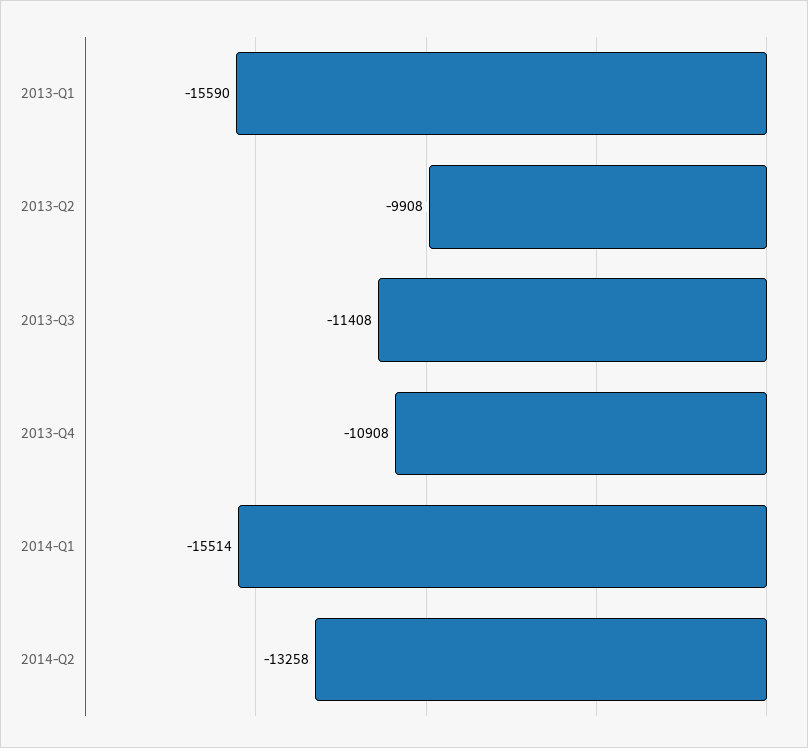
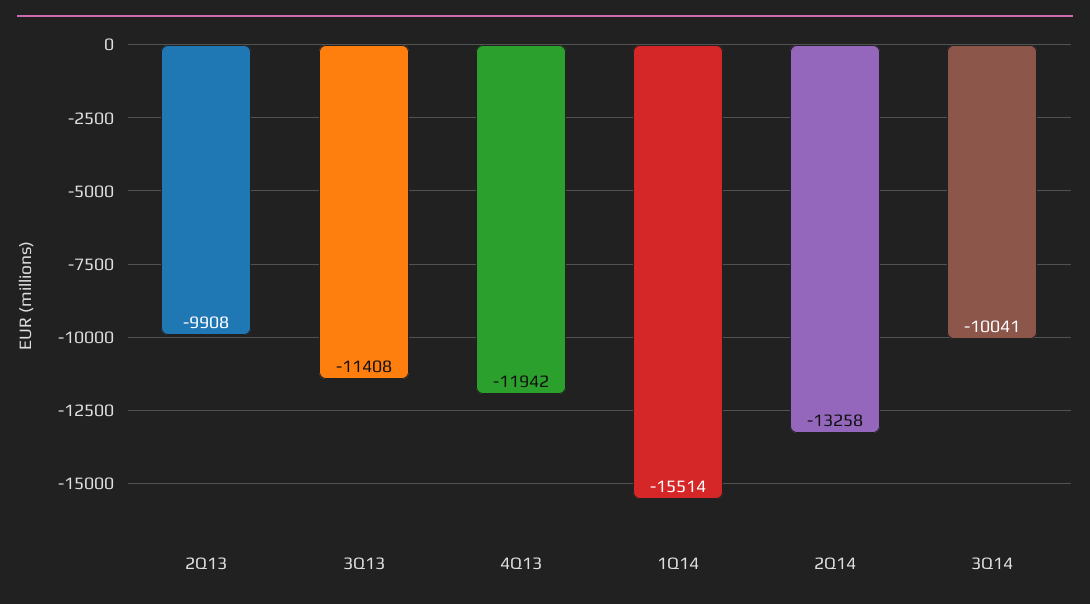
2013-Q1: -15590 -> none
2013-Q4: -10908 -> -11942
3Q14: none -> -10041

